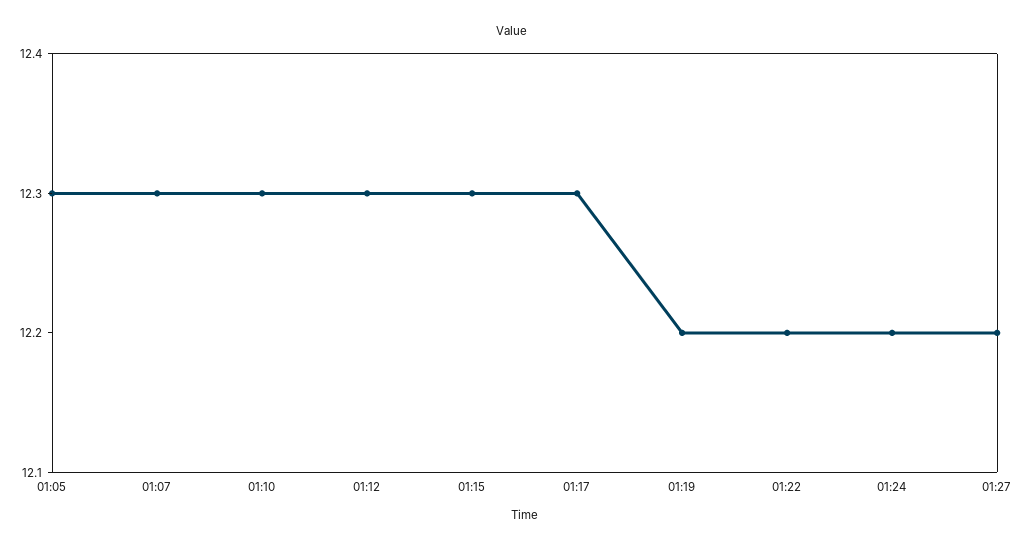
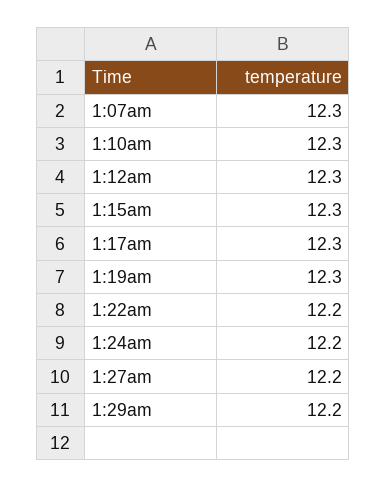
01:05: 12.3 -> none
01:19: 12.2 -> 12.3
1:29am: none -> 12.2

